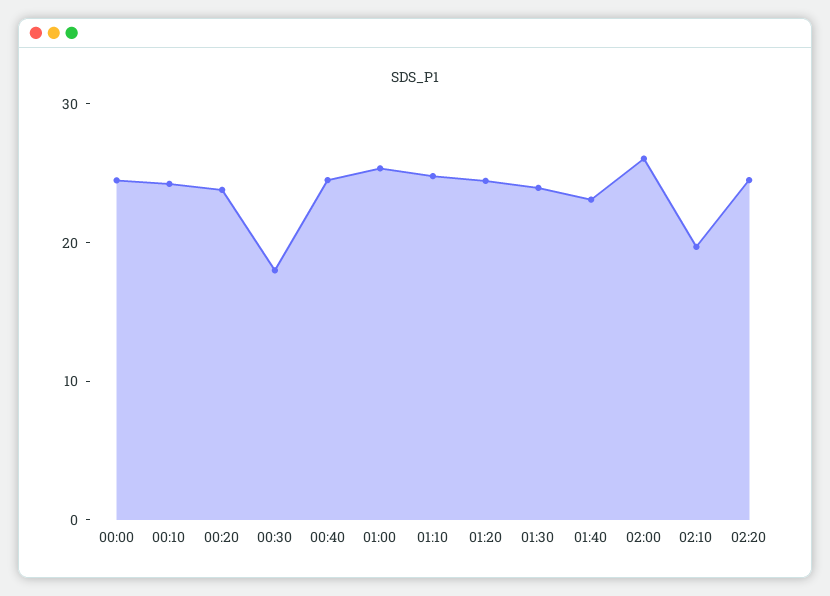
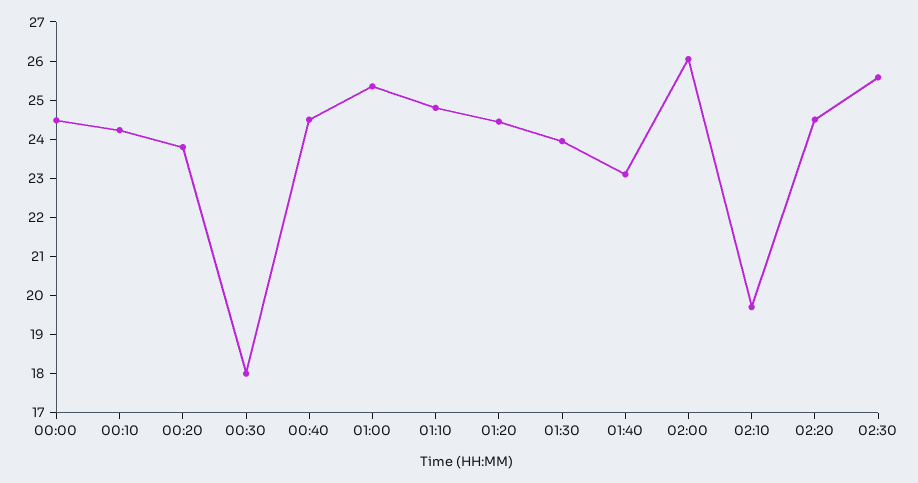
02:30: none -> 25.5

